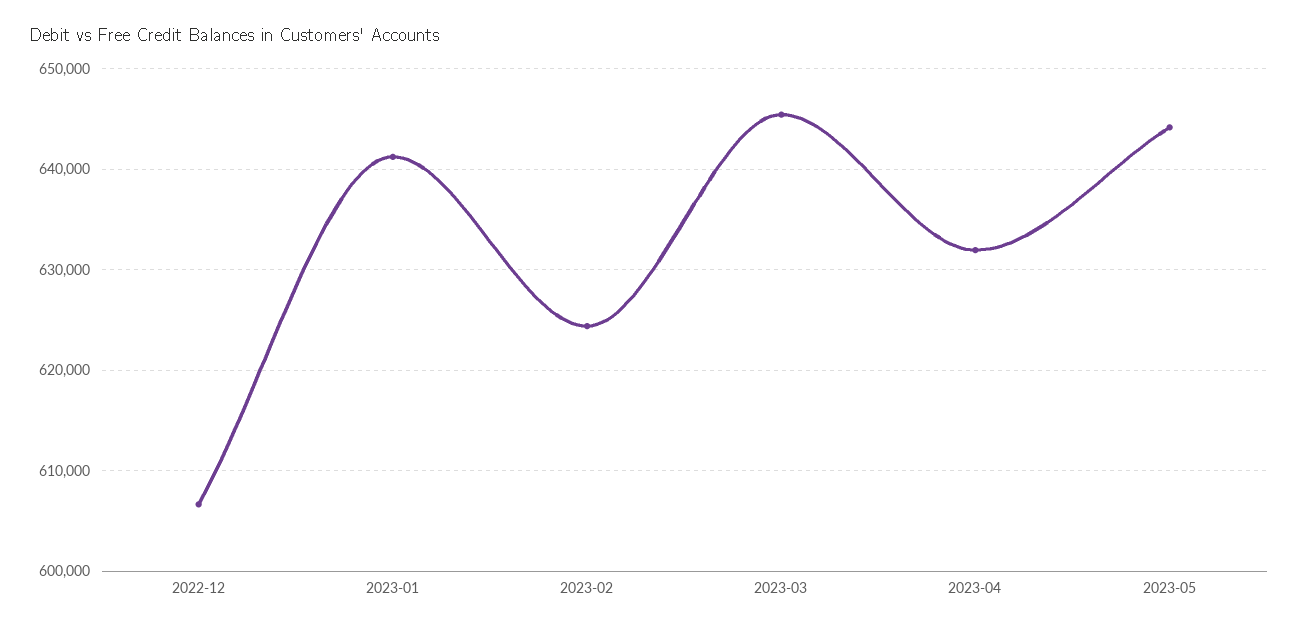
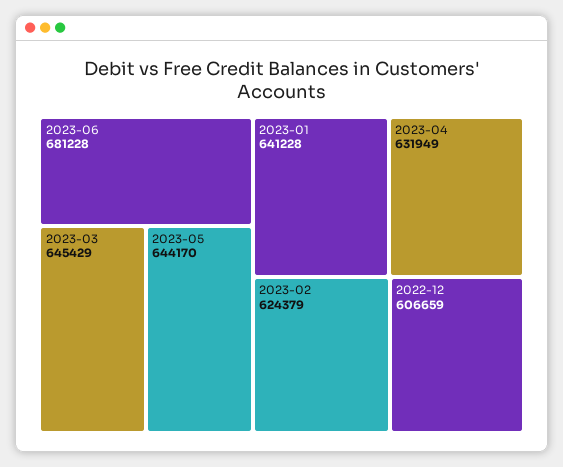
2023-06: none -> 681228

